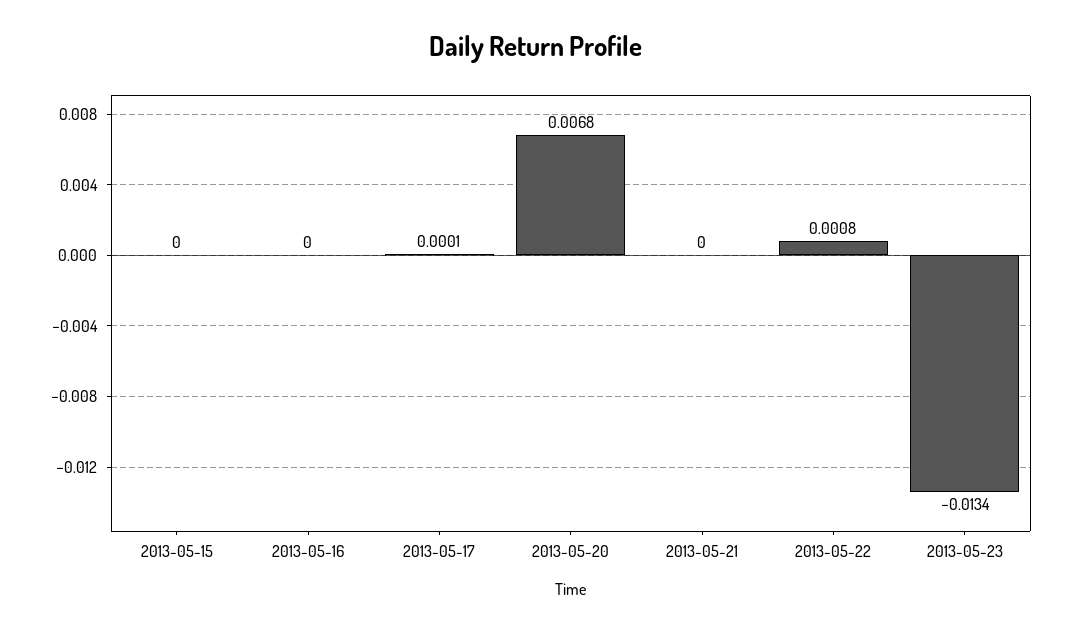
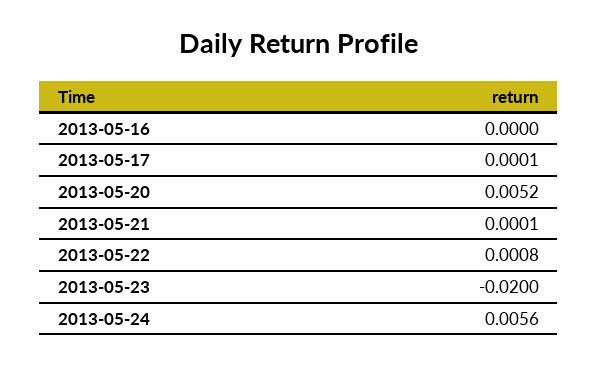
2013-05-15: 0 -> none
2013-05-20: 0.0068 -> 0.0052
2013-05-21: 0 -> 0.0001
2013-05-23: -0.0134 -> -0.02
2013-05-24: none -> 0.0056

